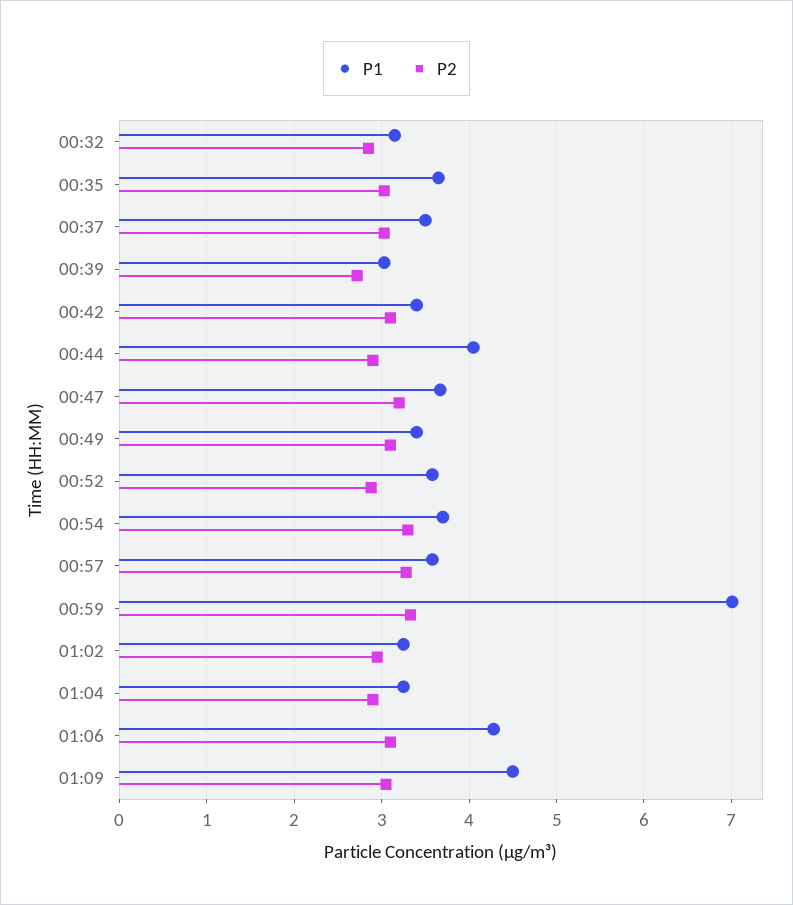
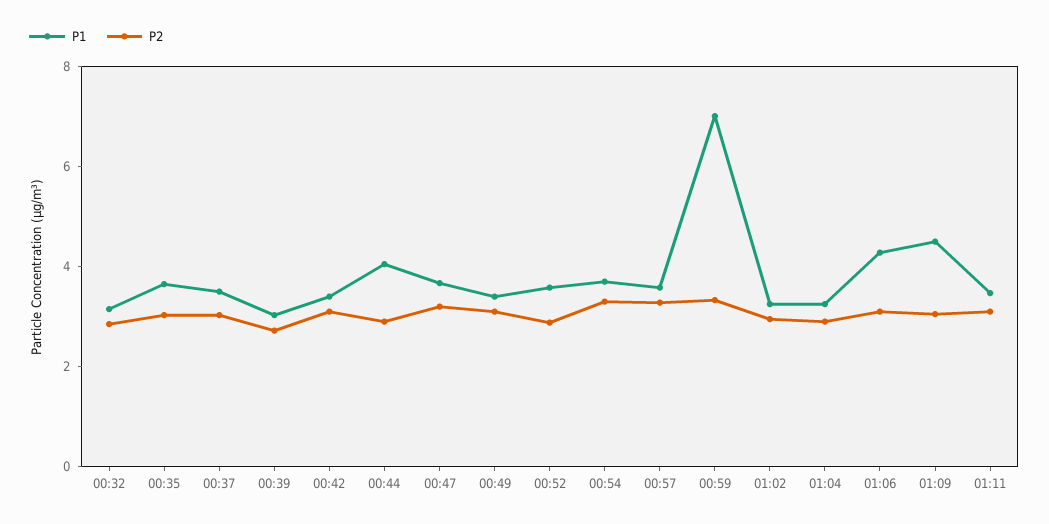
P1, 01:11: none -> 3.5
P2, 01:11: none -> 3

